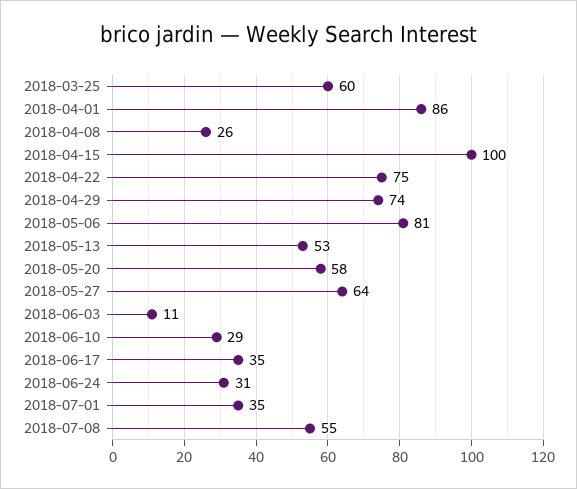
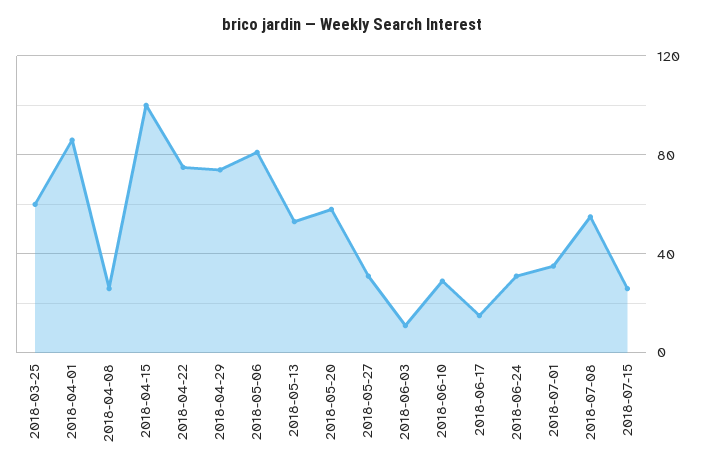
2018-05-27: 64 -> 30
2018-06-17: 35 -> 15
2018-07-15: none -> 25

